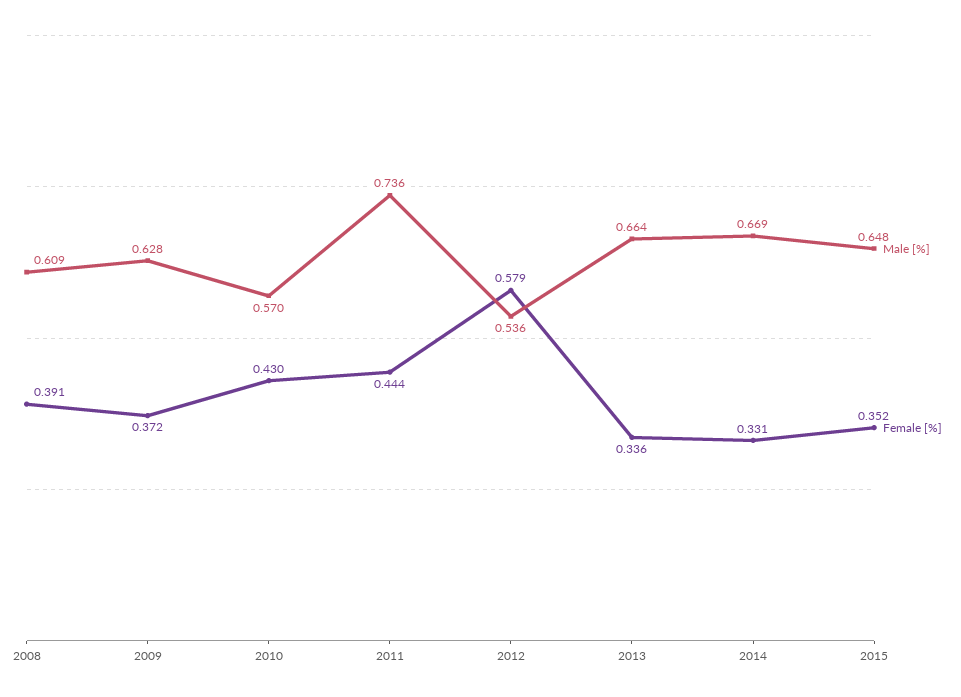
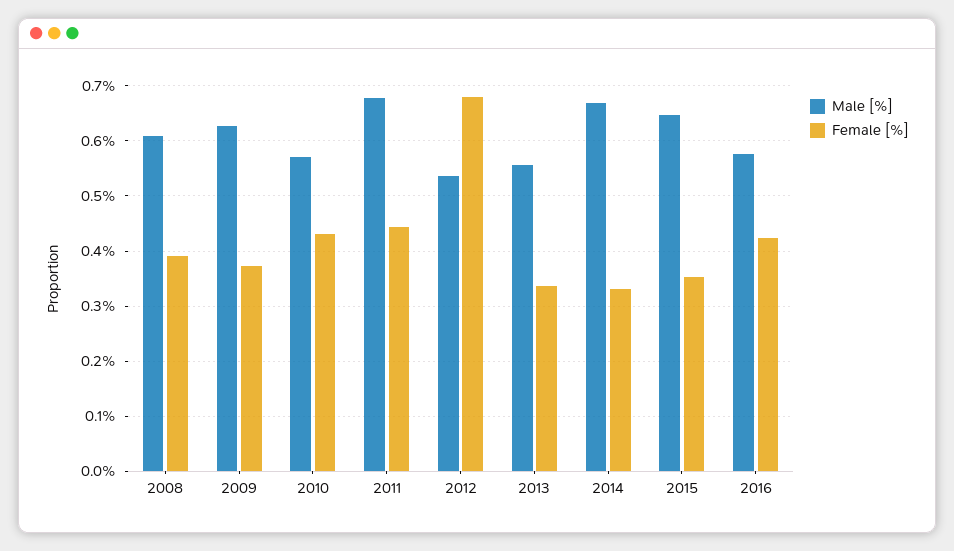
Male [%], 2011: 0.736 -> 0.68
Female [%], 2012: 0.579 -> 0.68
Male [%], 2013: 0.664 -> 0.56
Male [%], 2016: none -> 0.58
Female [%], 2016: none -> 0.42

